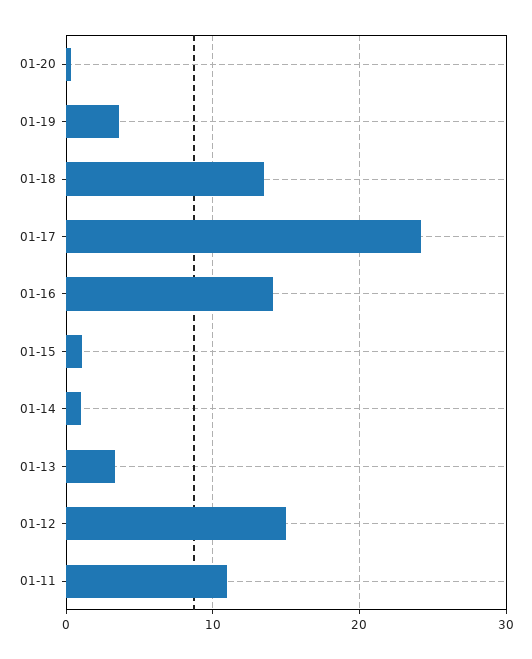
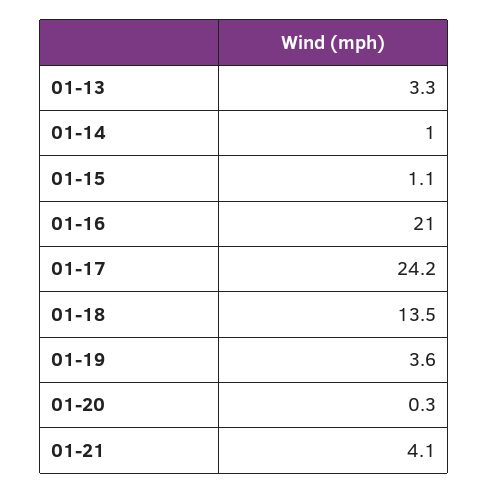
01-16: 14 -> 21
01-12: 15 -> none
01-11: 11 -> none
01-21: none -> 4.1

